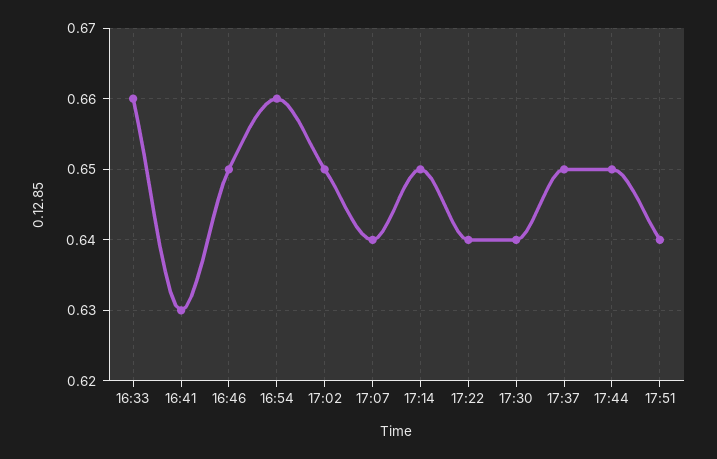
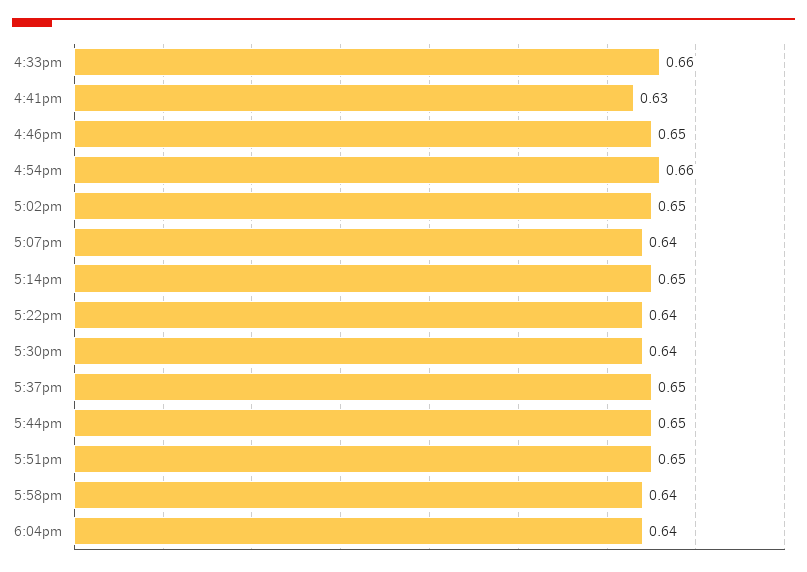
17:51: 0.64 -> 0.65
5:58pm: none -> 0.64
6:04pm: none -> 0.64

